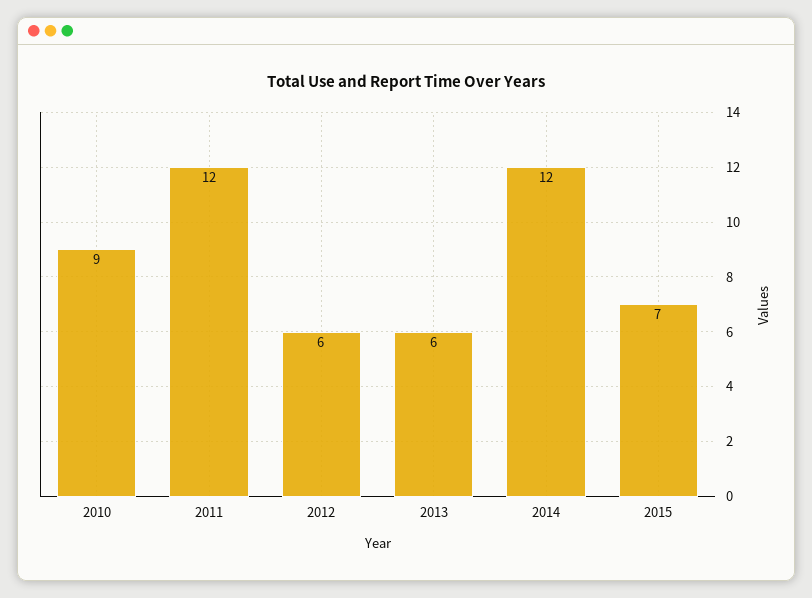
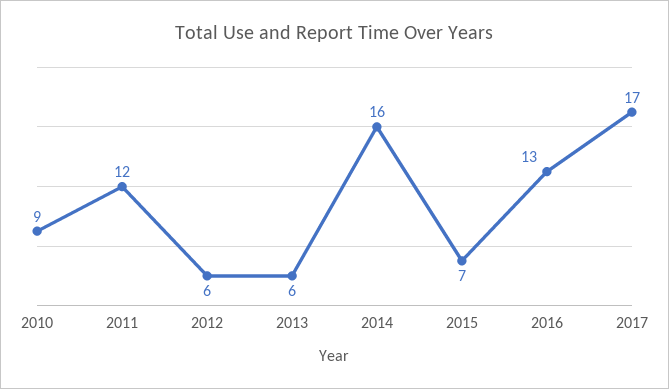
2014: 12 -> 16
2016: none -> 13
2017: none -> 17

